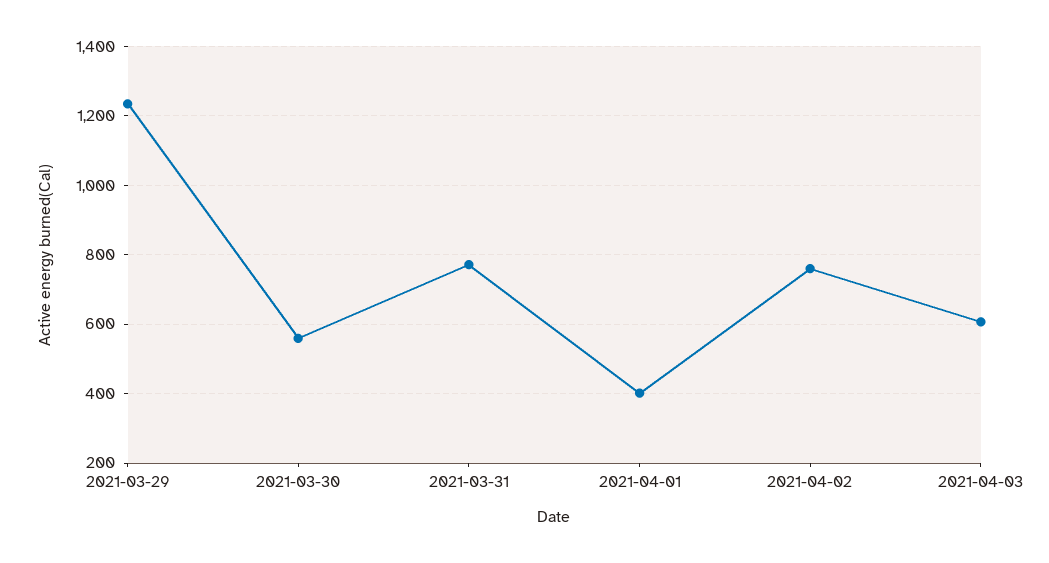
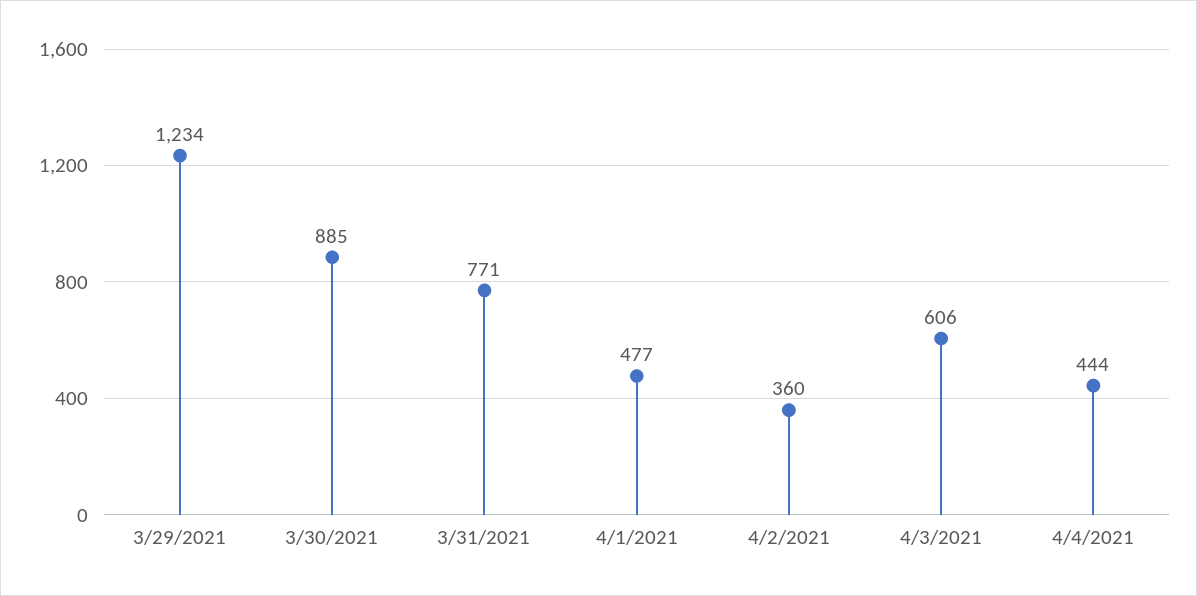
2021-03-30: 560 -> 885
2021-04-01: 400 -> 477
2021-04-02: 760 -> 360
4/4/2021: none -> 444

